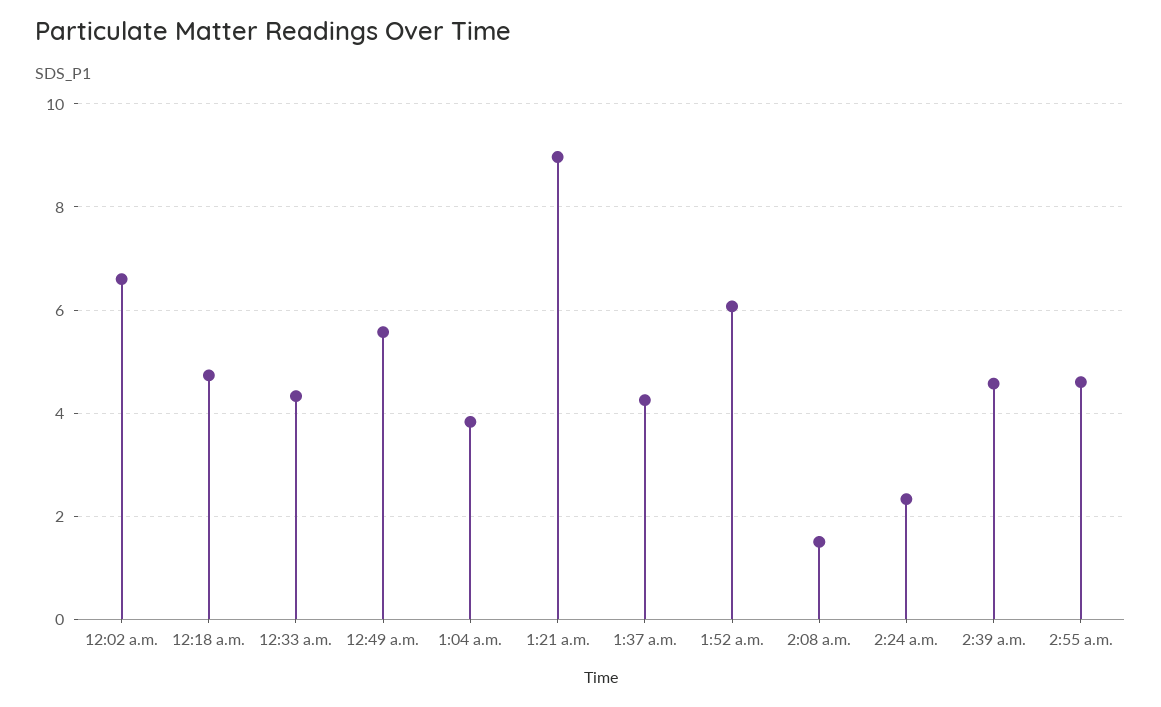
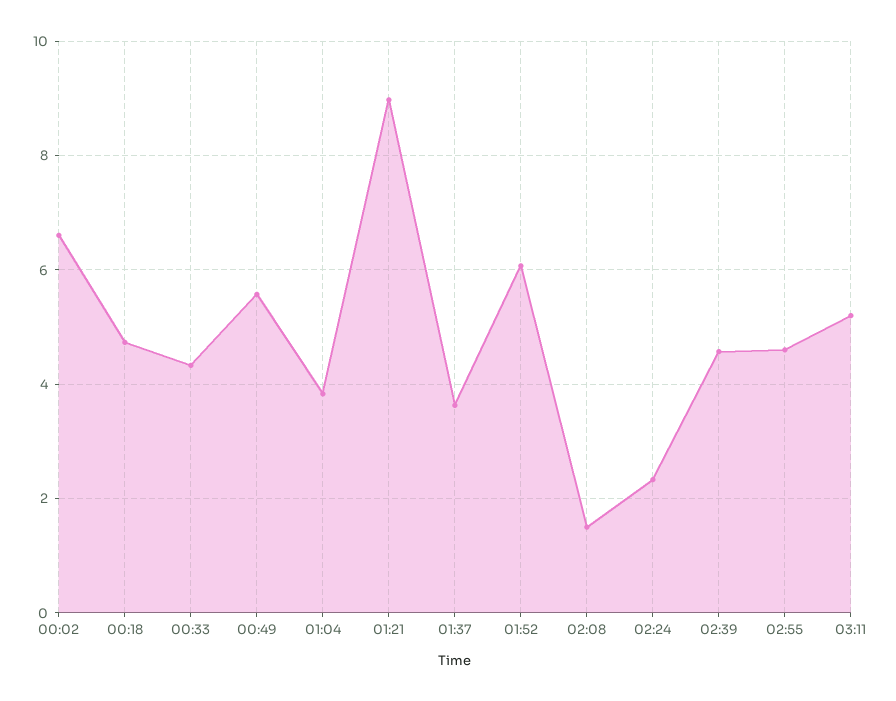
1:37 a.m.: 4.2 -> 3.6
03:11: none -> 5.2

